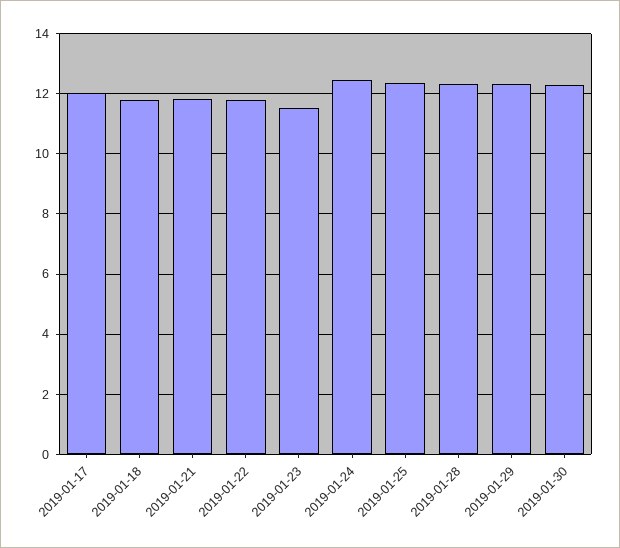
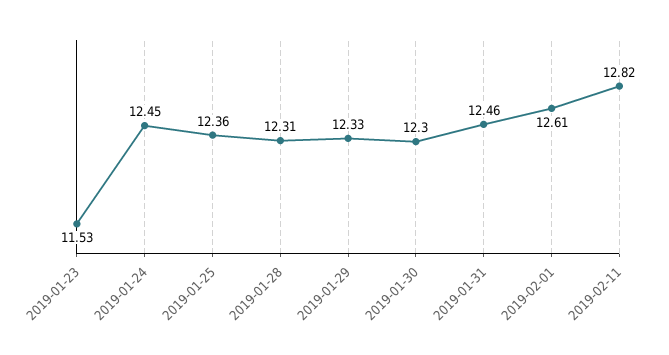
2019-01-17: 12 -> none
2019-01-18: 11.8 -> none
2019-01-21: 11.8 -> none
2019-01-22: 11.8 -> none
2019-01-31: none -> 12.46
2019-02-01: none -> 12.61
2019-02-11: none -> 12.82

